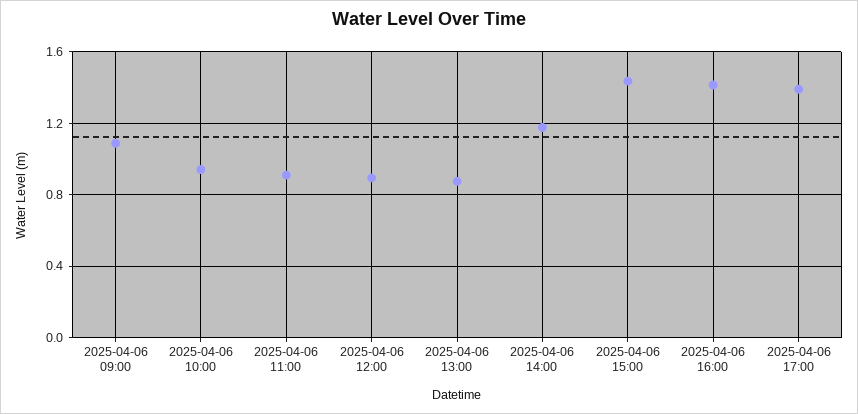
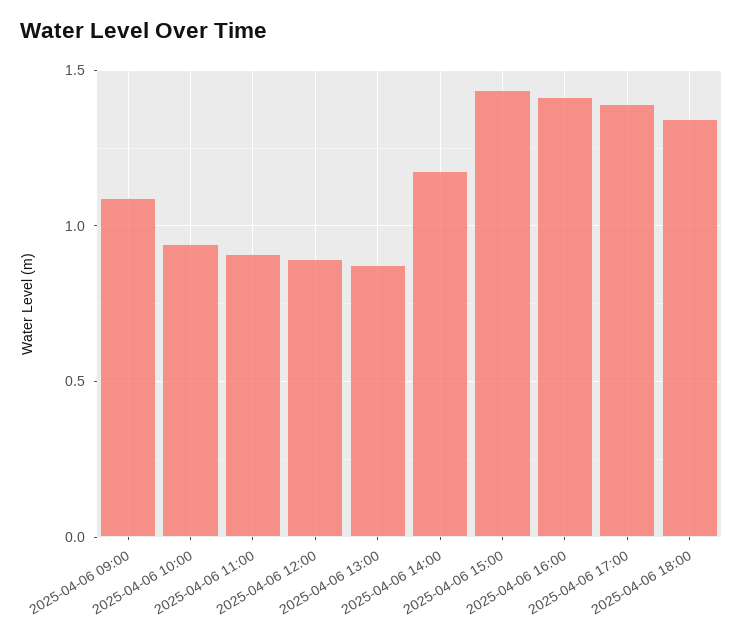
2025-04-06 18:00: none -> 1.35

